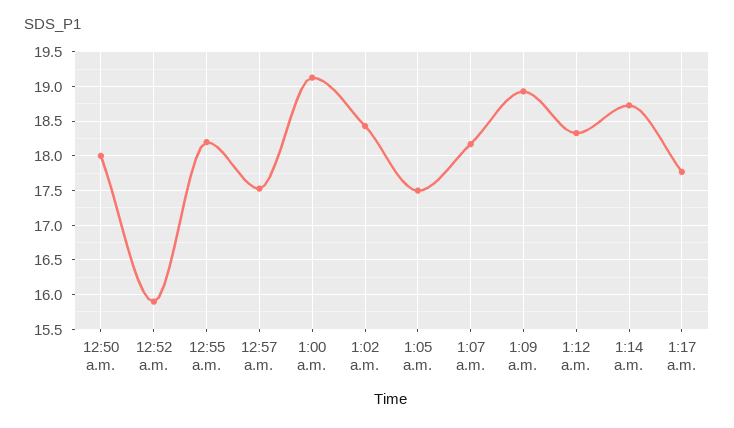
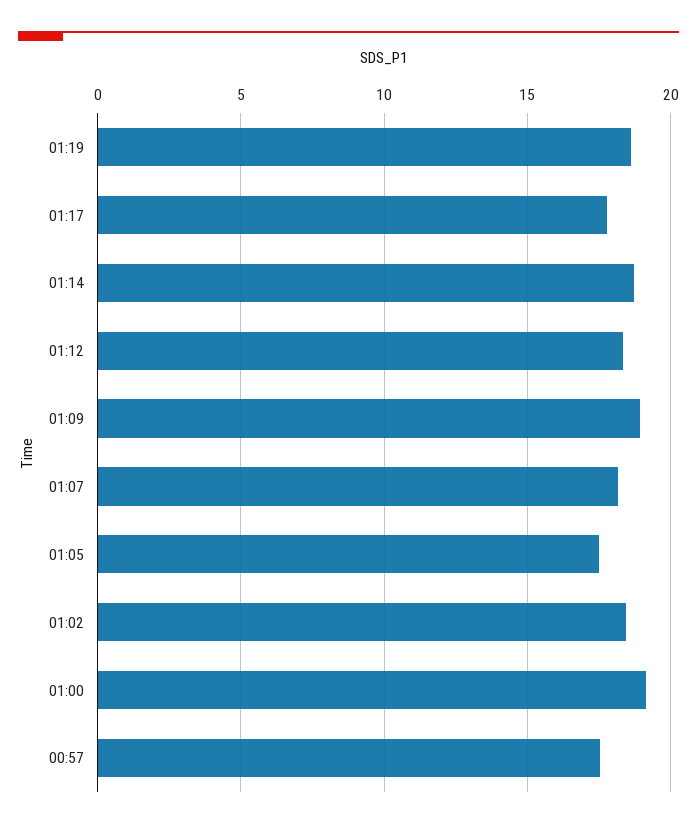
12:50 a.m.: 18 -> none
12:52 a.m.: 15.9 -> none
12:55 a.m.: 18.2 -> none
01:19: none -> 18.5

